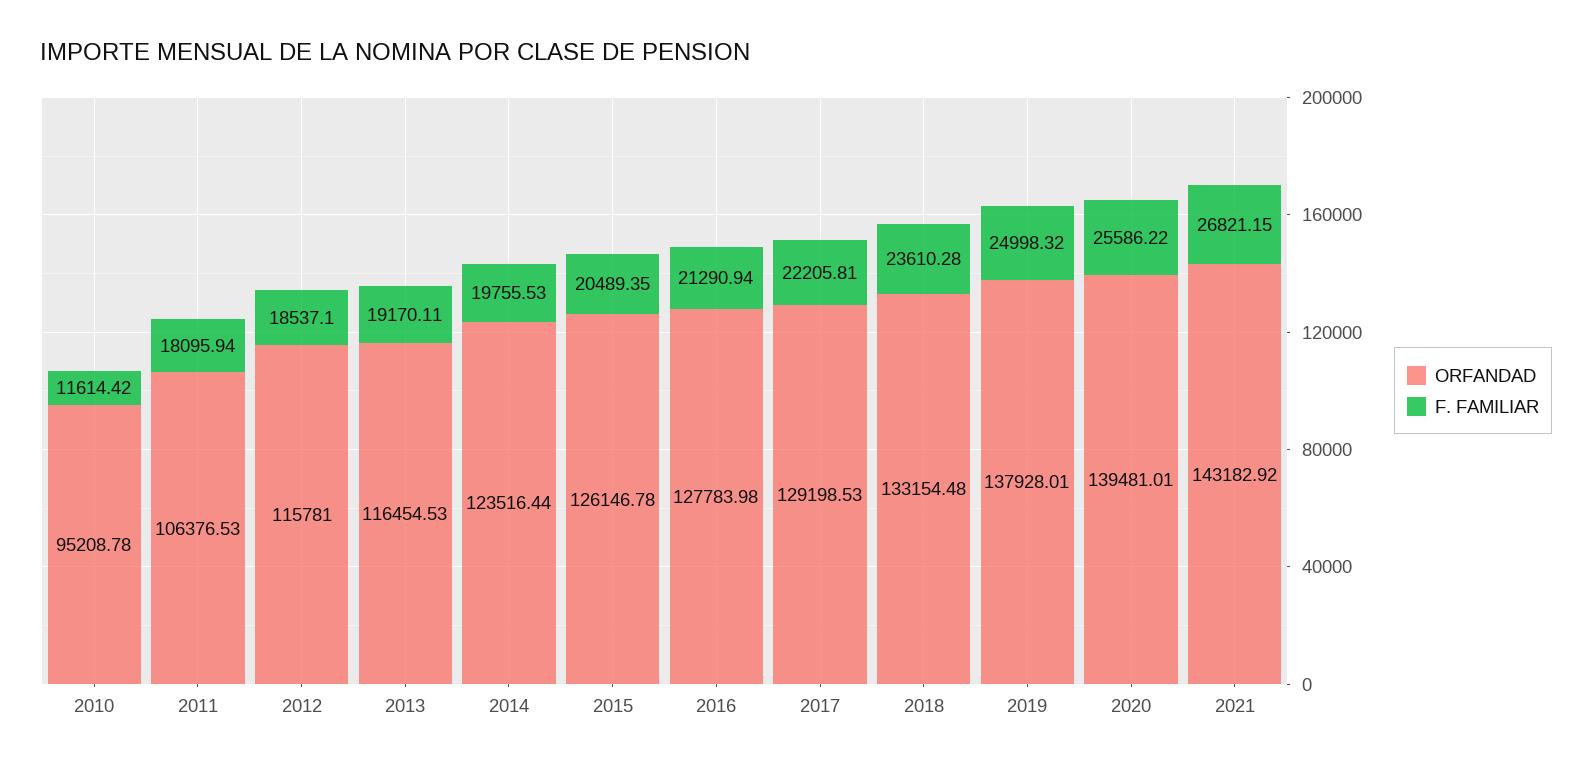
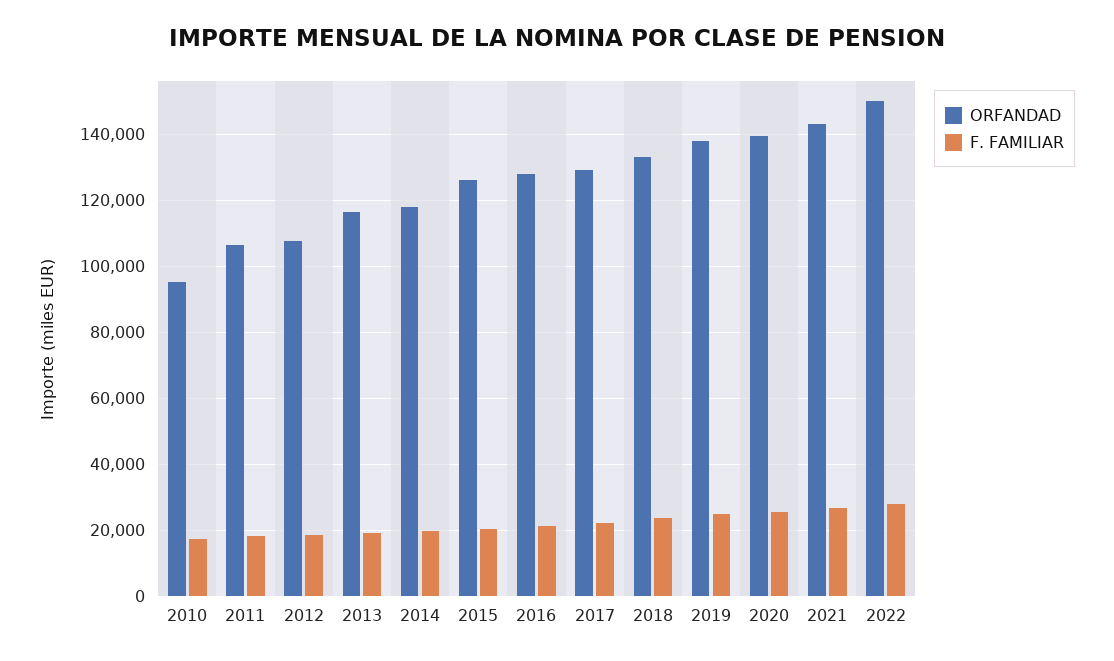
F. FAMILIAR, 2010: 11614.42 -> 18000
ORFANDAD, 2012: 115781 -> 108000
ORFANDAD, 2014: 123516.44 -> 118000
ORFANDAD, 2022: none -> 150000
F. FAMILIAR, 2022: none -> 28000

